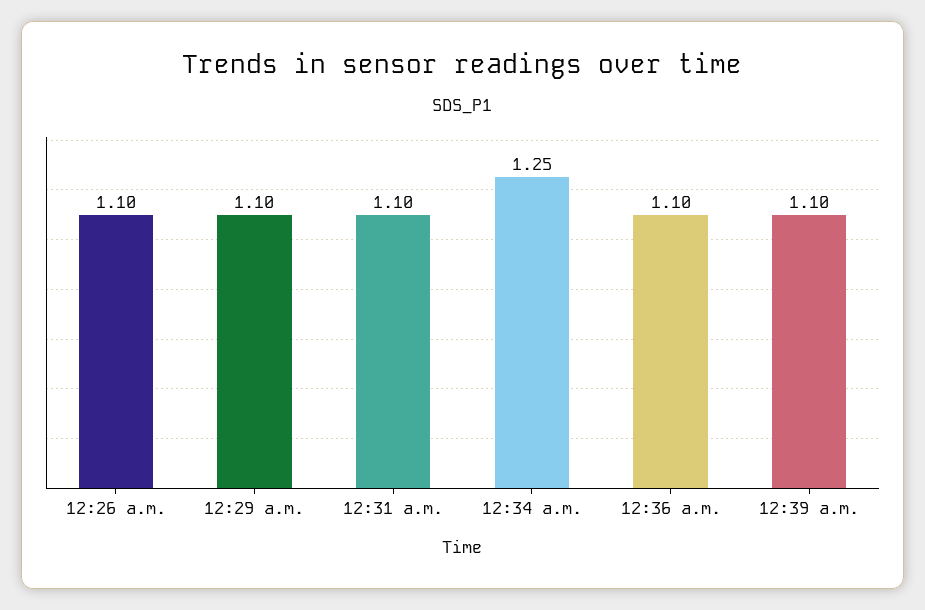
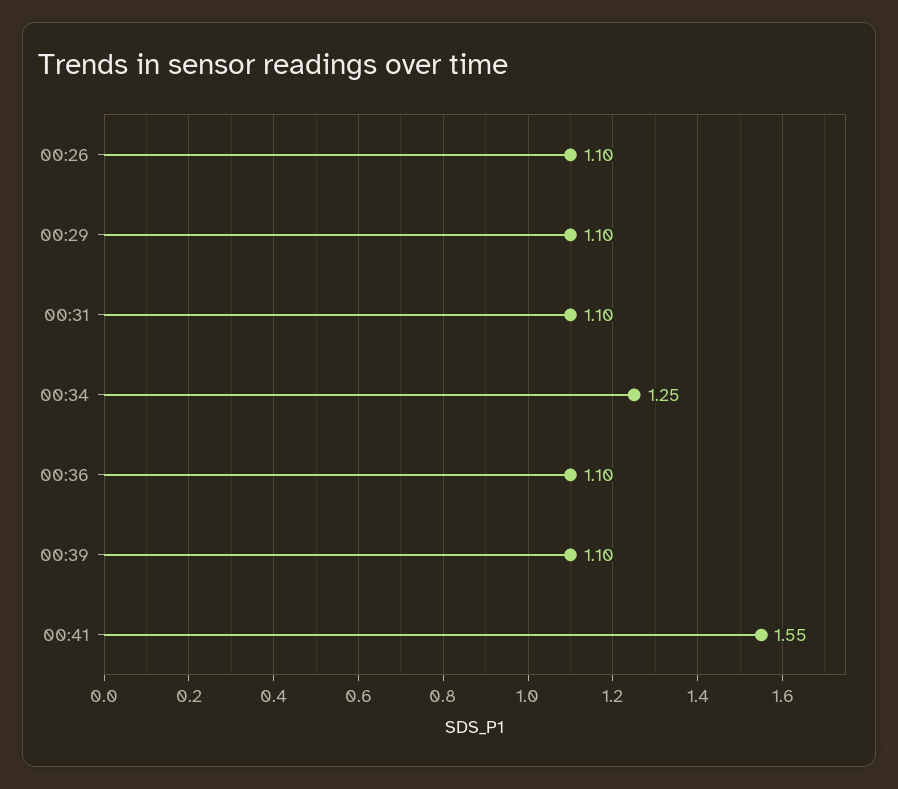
00:41: none -> 1.55

